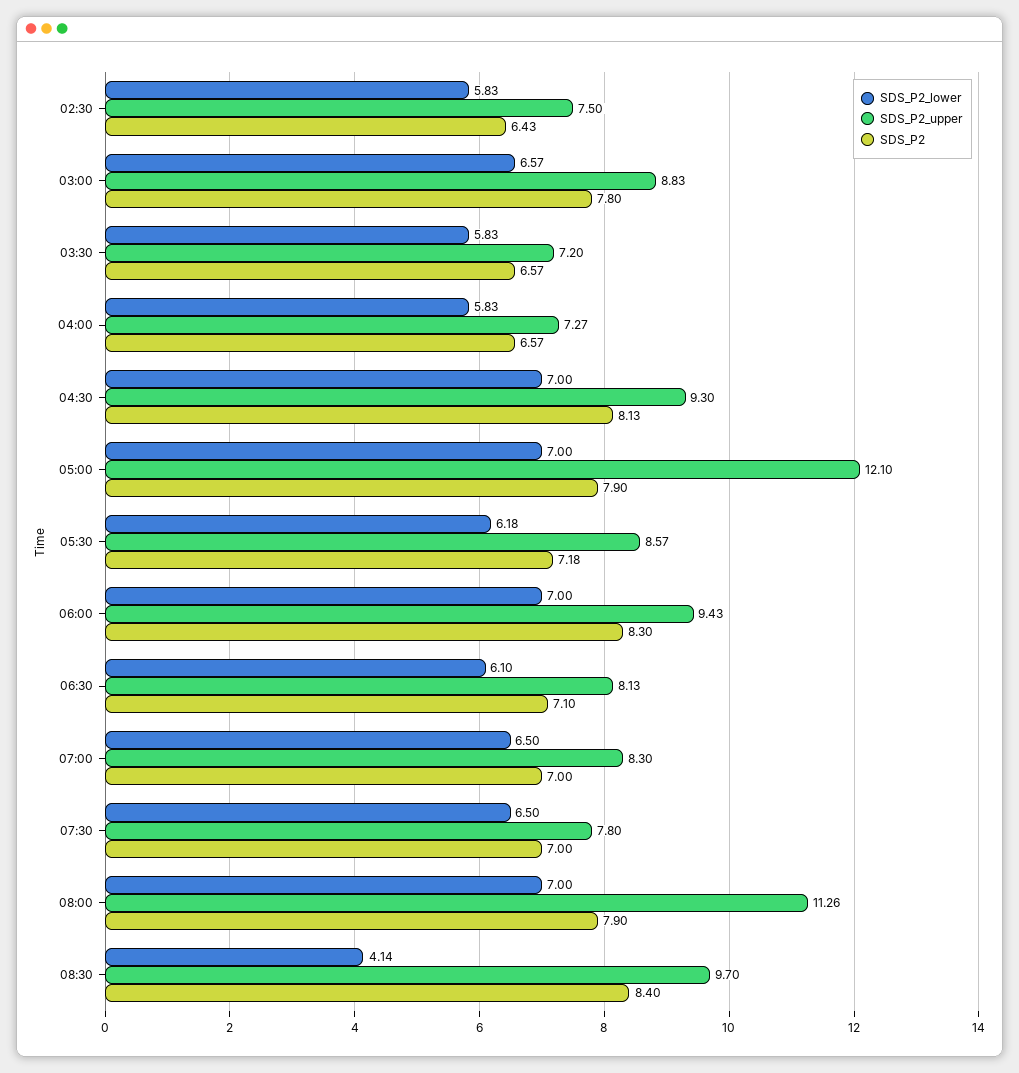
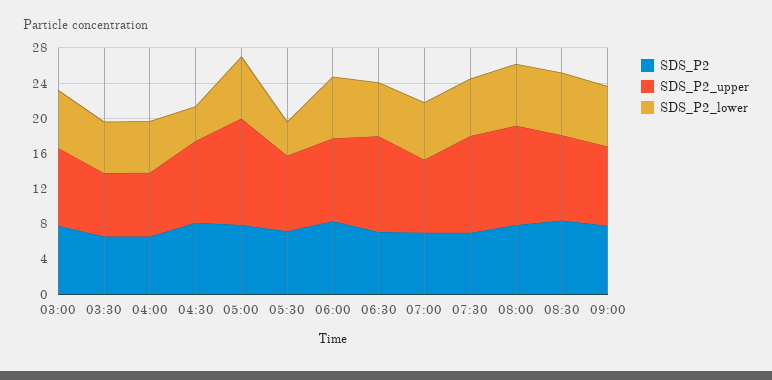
SDS_P2_lower, 02:30: 5.83 -> none
SDS_P2_upper, 02:30: 7.5 -> none
SDS_P2, 02:30: 6.43 -> none
SDS_P2_lower, 04:30: 7 -> 4
SDS_P2_lower, 05:30: 6.18 -> 4
SDS_P2_upper, 06:30: 8.13 -> 11
SDS_P2_upper, 07:30: 7.8 -> 11
SDS_P2_lower, 08:30: 4.14 -> 7
SDS_P2, 09:00: none -> 8
SDS_P2_upper, 09:00: none -> 9
SDS_P2_lower, 09:00: none -> 7

